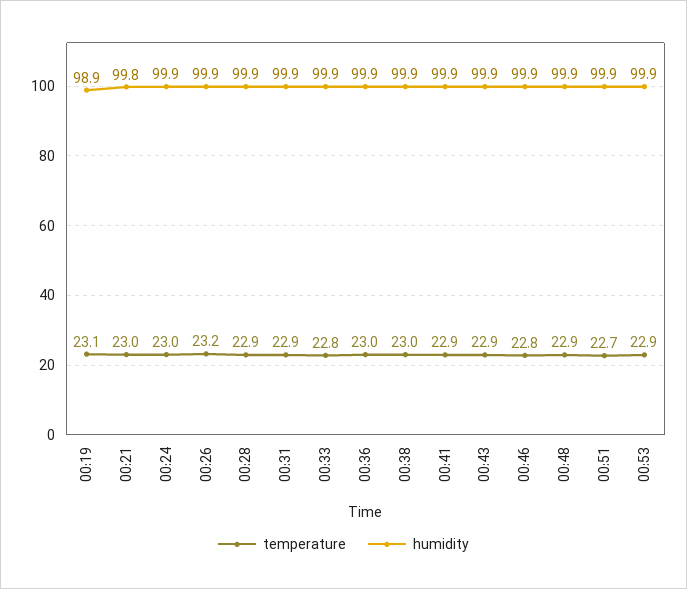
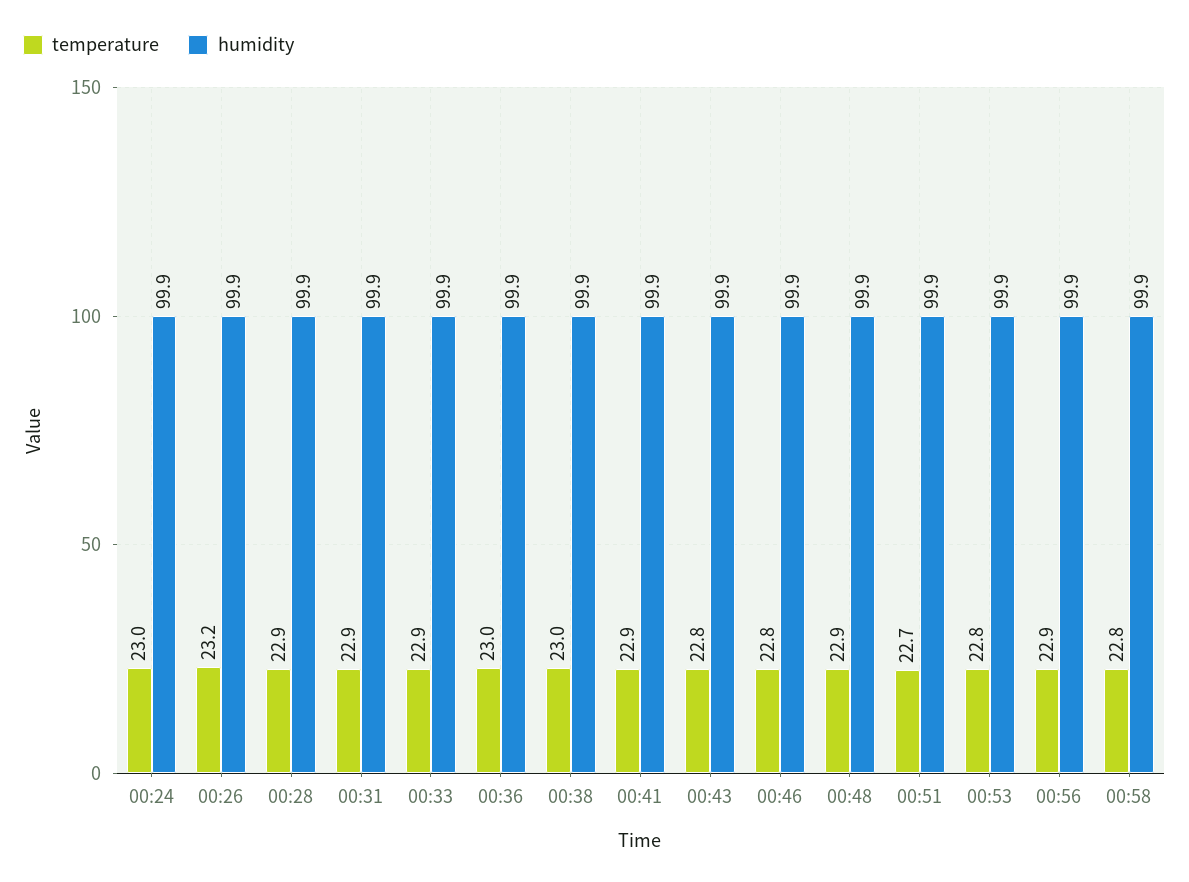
temperature, 00:19: 23.1 -> none
humidity, 00:19: 98.9 -> none
temperature, 00:21: 23 -> none
humidity, 00:21: 99.8 -> none
temperature, 00:33: 22.8 -> 22.9
temperature, 00:43: 22.9 -> 22.8
temperature, 00:53: 22.9 -> 22.8
temperature, 00:56: none -> 22.9
humidity, 00:56: none -> 99.9
temperature, 00:58: none -> 22.8
humidity, 00:58: none -> 99.9

